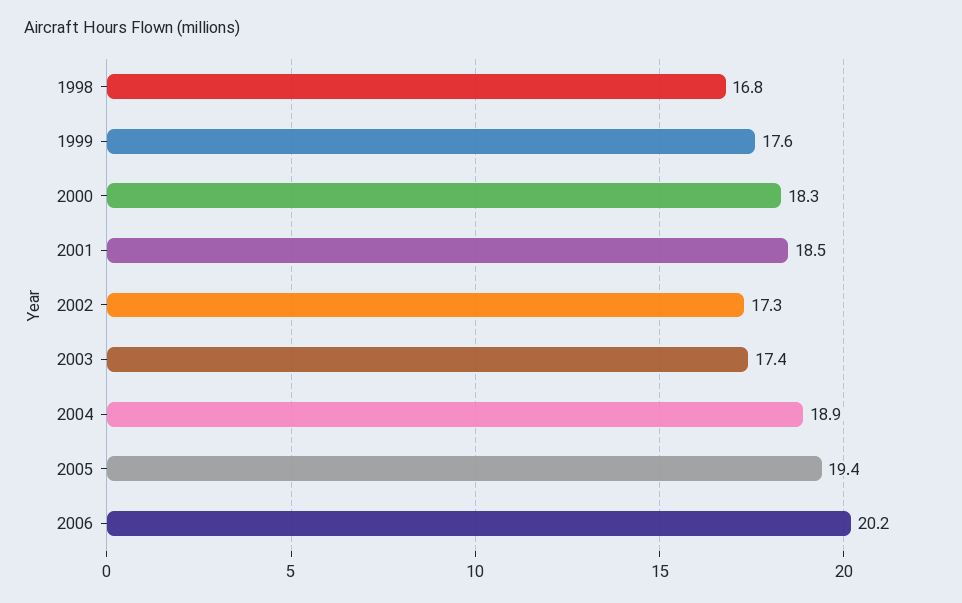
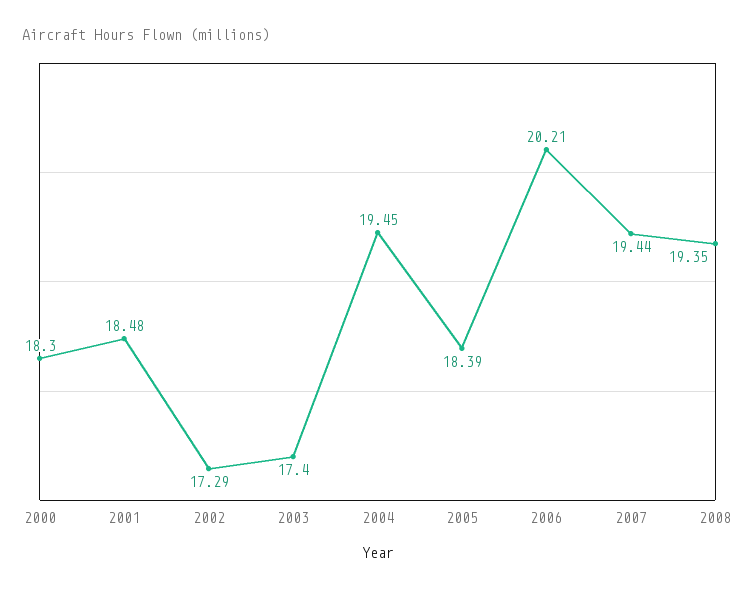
1998: 16.8 -> none
1999: 17.6 -> none
2004: 18.9 -> 19.45
2005: 19.4 -> 18.39
2007: none -> 19.44
2008: none -> 19.35

